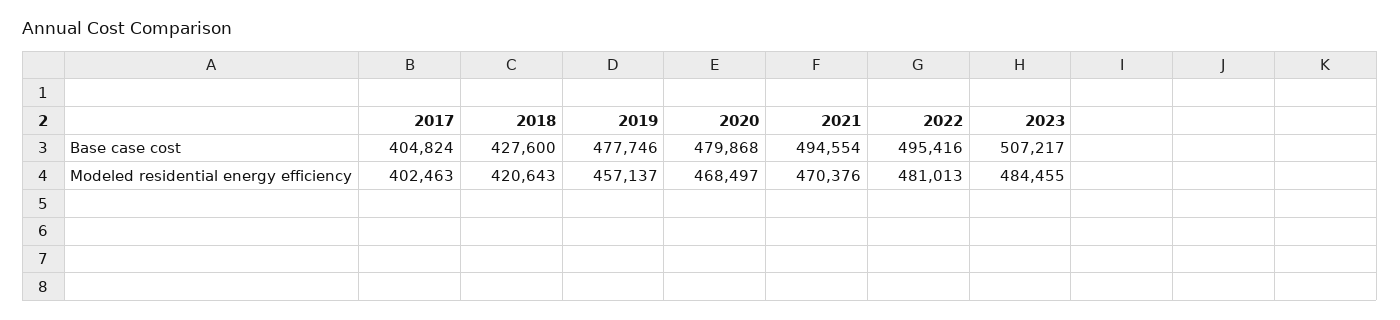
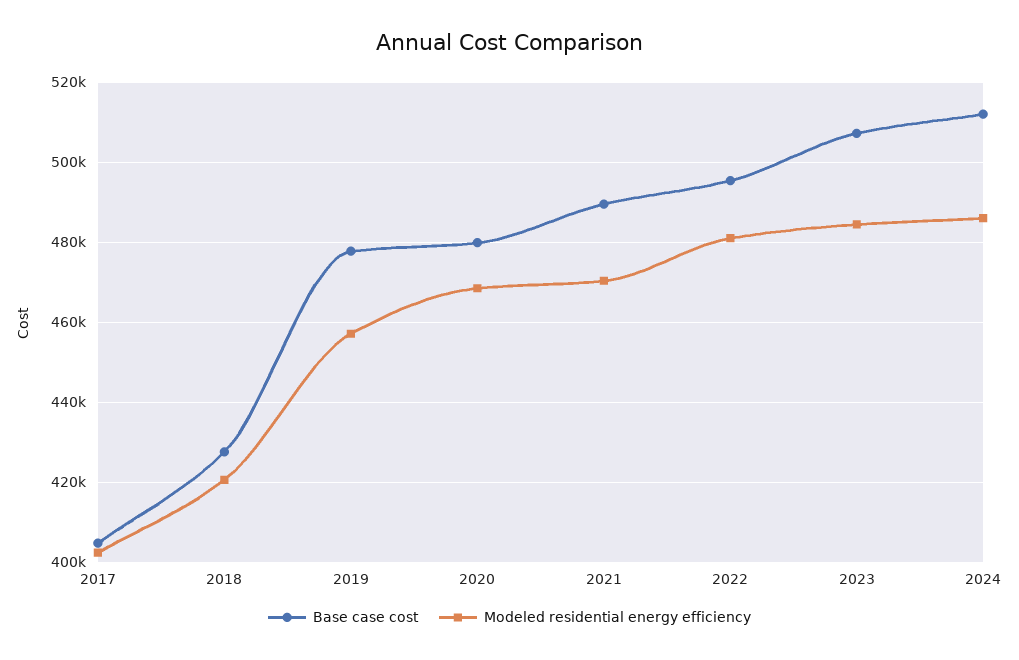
Base case cost, 2021: 494554 -> 490000
Base case cost, 2024: none -> 512000
Modeled residential energy efficiency, 2024: none -> 486000

